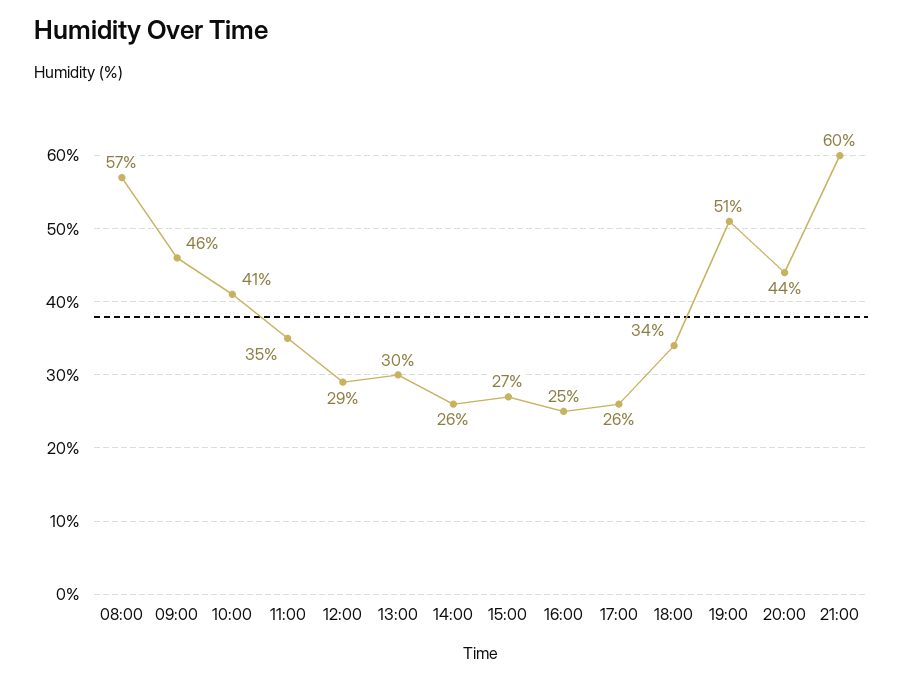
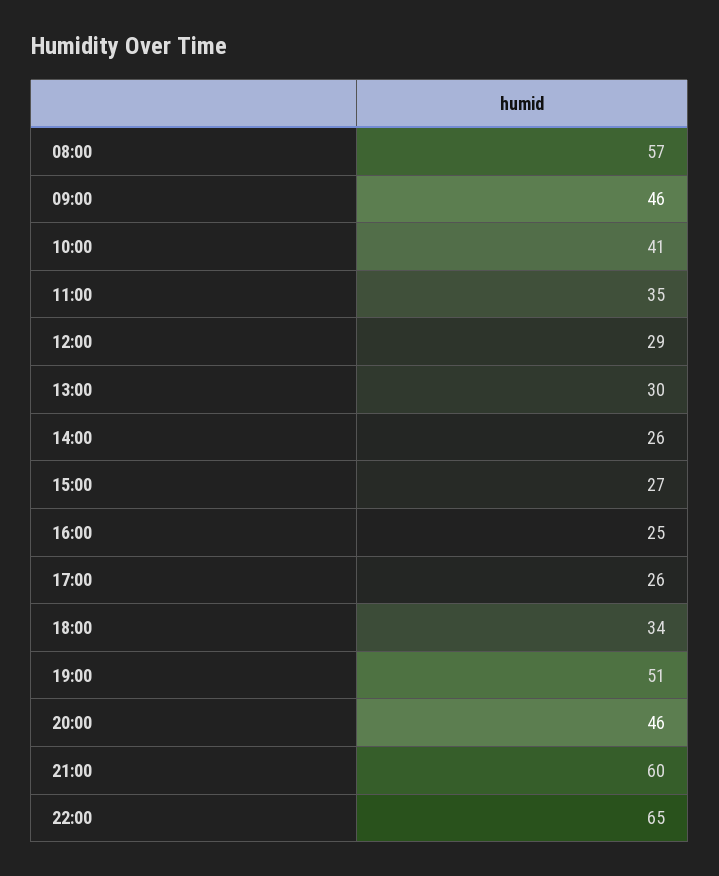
20:00: 44 -> 46
22:00: none -> 65

